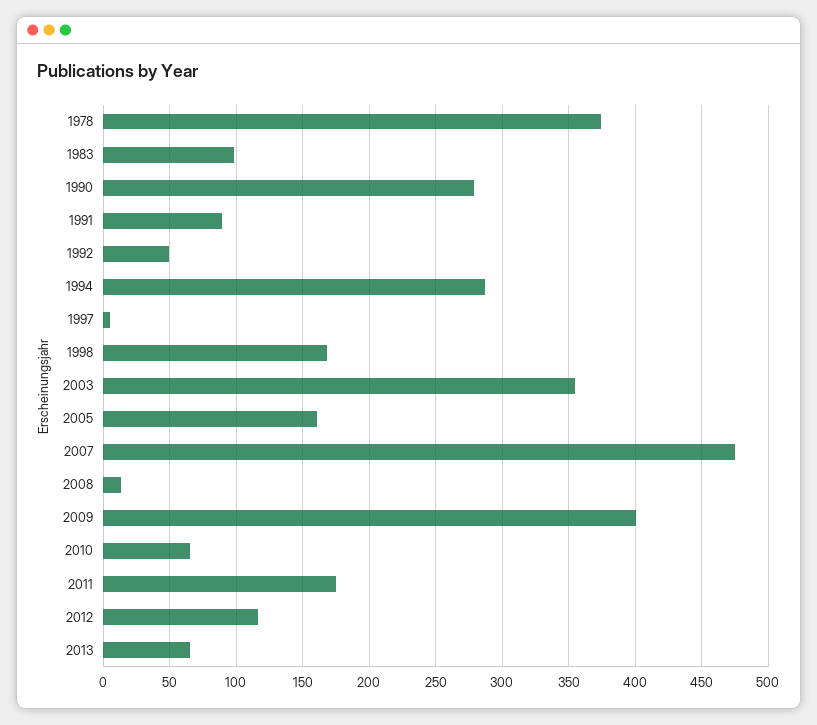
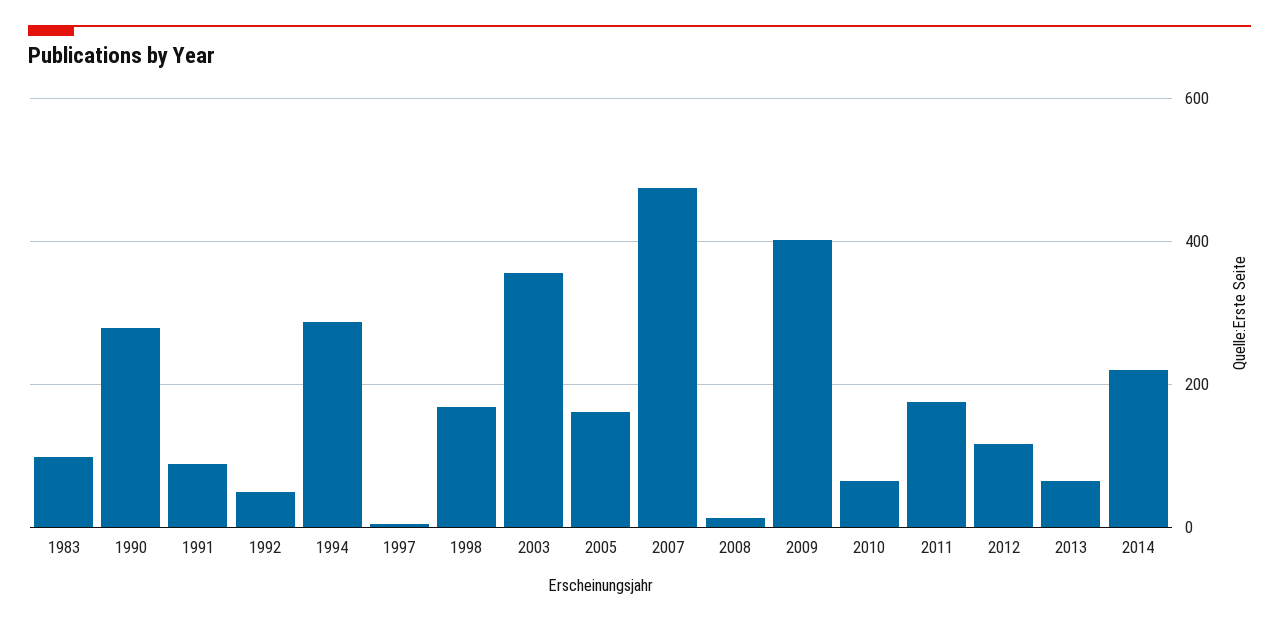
1978: 375 -> none
2014: none -> 220

